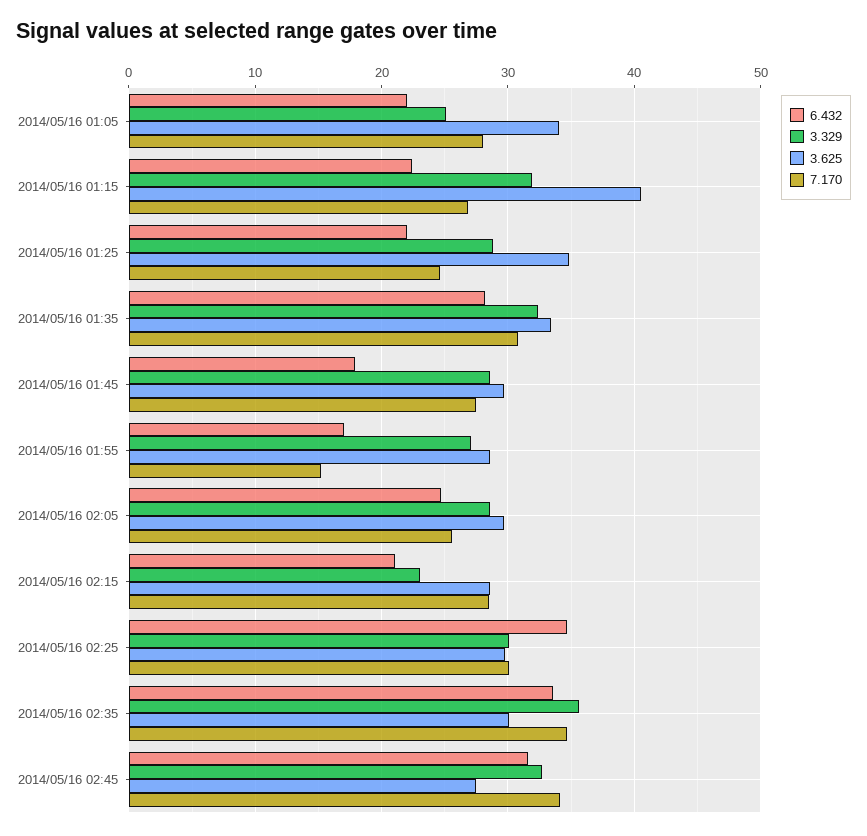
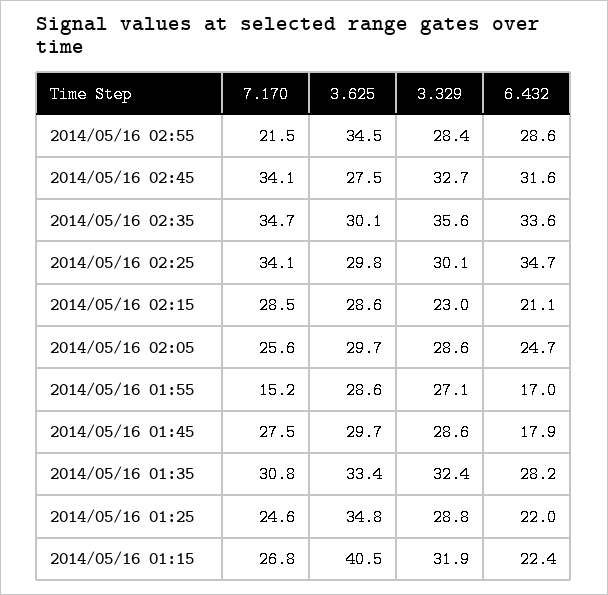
6.432, 2014/05/16 01:05: 22 -> none
3.329, 2014/05/16 01:05: 25 -> none
3.625, 2014/05/16 01:05: 34 -> none
7.170, 2014/05/16 01:05: 28 -> none
7.170, 2014/05/16 02:25: 30 -> 34.1
7.170, 2014/05/16 02:55: none -> 21.5
3.625, 2014/05/16 02:55: none -> 34.5
3.329, 2014/05/16 02:55: none -> 28.4
6.432, 2014/05/16 02:55: none -> 28.6

